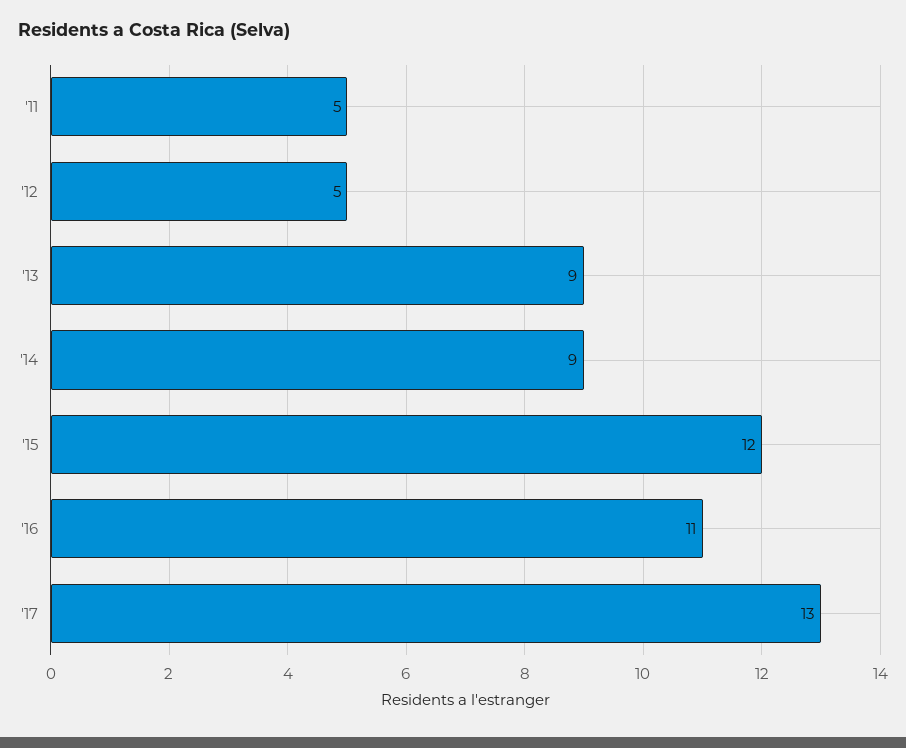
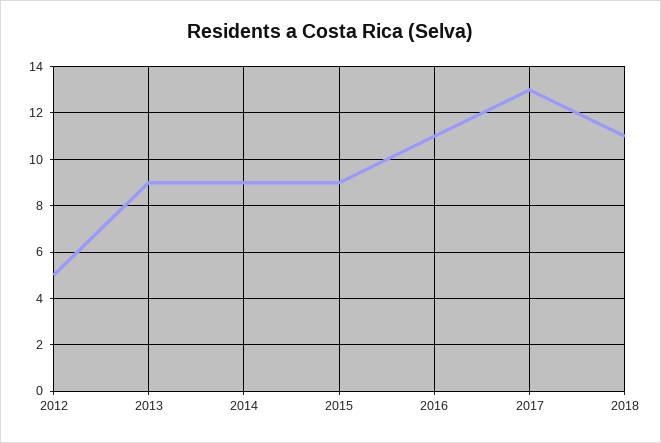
'11: 5 -> none
'15: 12 -> 9
2018: none -> 11

